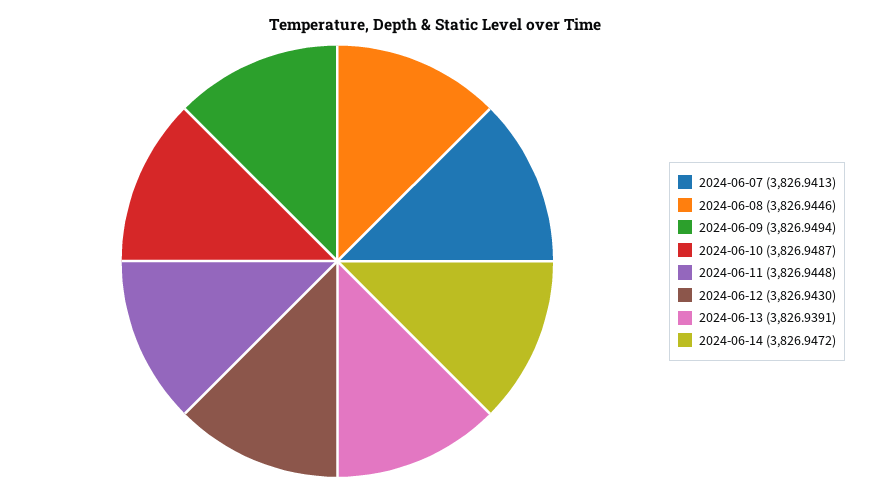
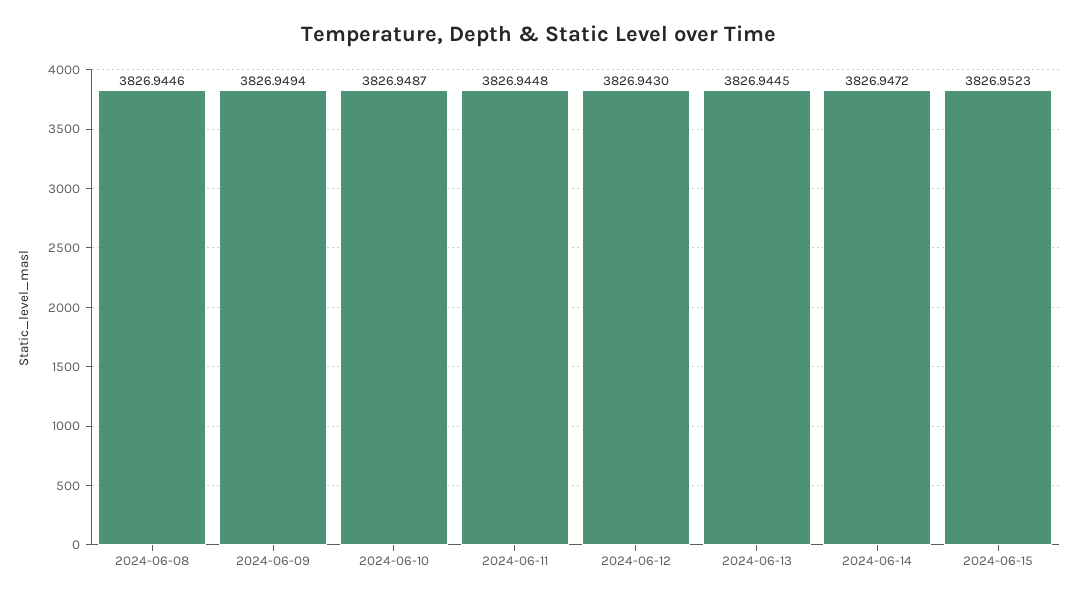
2024-06-07: 3826.9413 -> none
2024-06-13: 3826.9391 -> 3826.9445
2024-06-15: none -> 3826.9523

